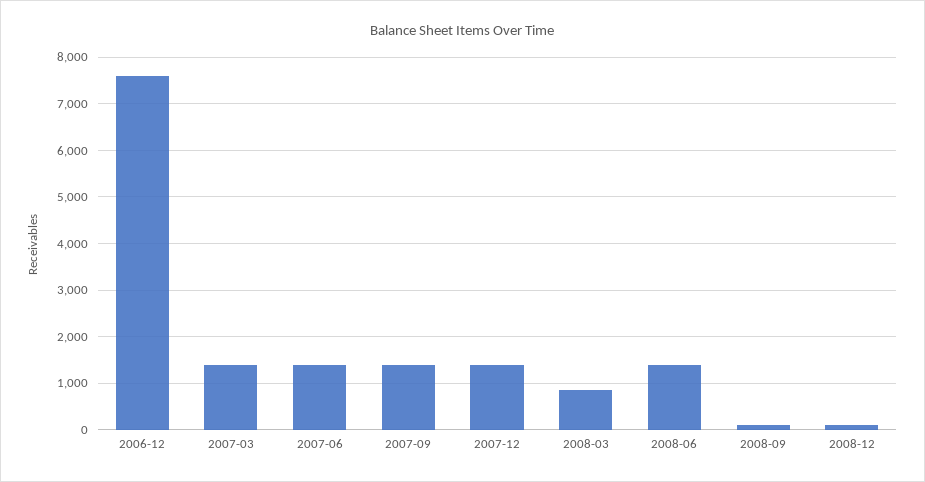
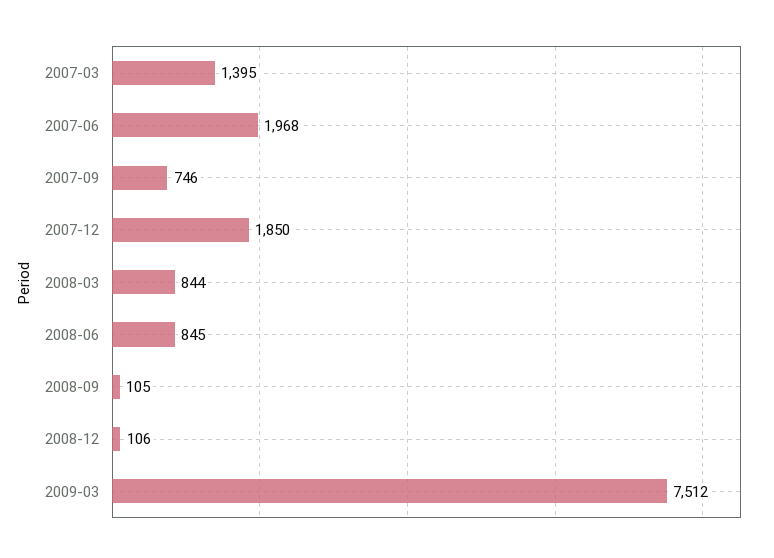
2006-12: 7600 -> none
2007-06: 1400 -> 1968
2007-09: 1400 -> 746
2007-12: 1400 -> 1850
2008-06: 1400 -> 845
2009-03: none -> 7512

